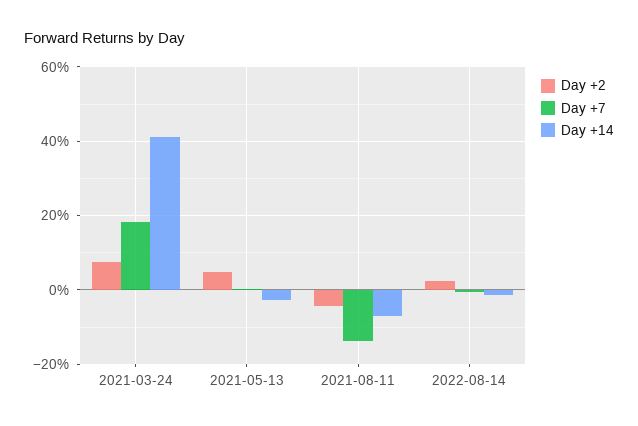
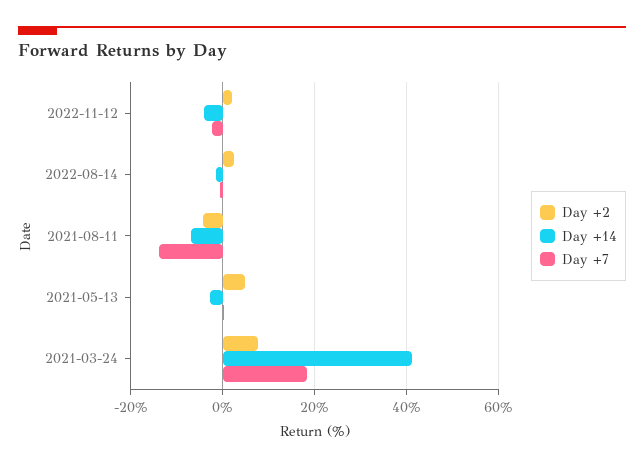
Day +2, 2022-11-12: none -> 2
Day +14, 2022-11-12: none -> -4
Day +7, 2022-11-12: none -> -2

